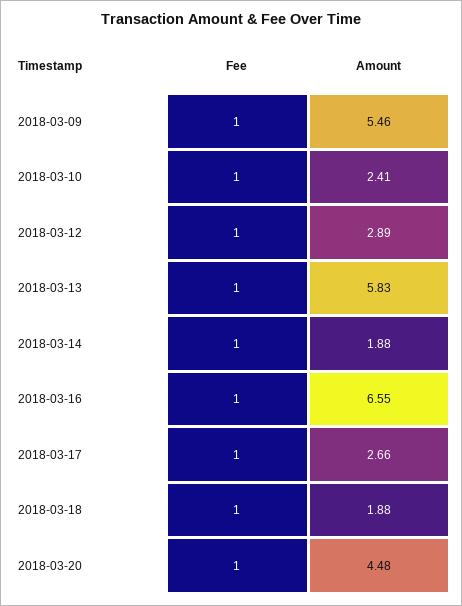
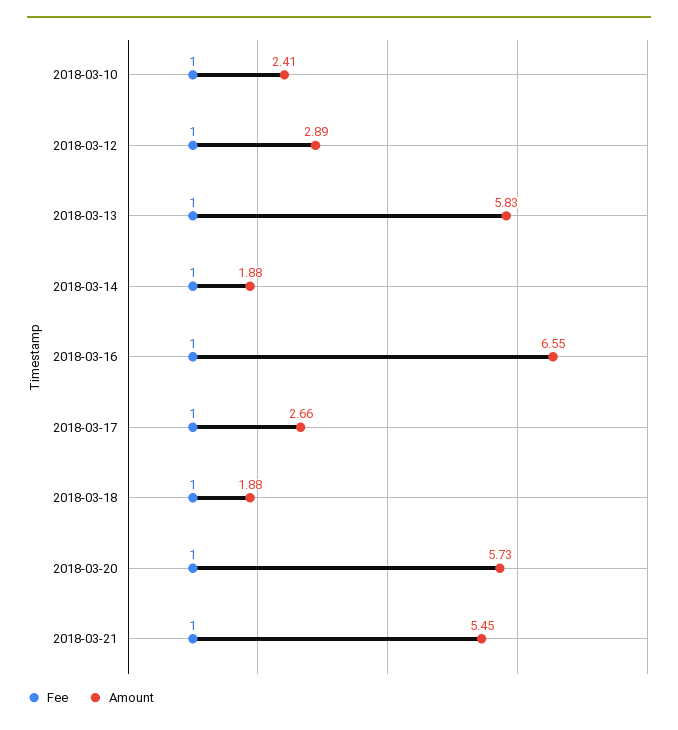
Fee, 2018-03-09: 1 -> none
Amount, 2018-03-09: 5.46 -> none
Amount, 2018-03-20: 4.48 -> 5.73
Fee, 2018-03-21: none -> 1
Amount, 2018-03-21: none -> 5.45

